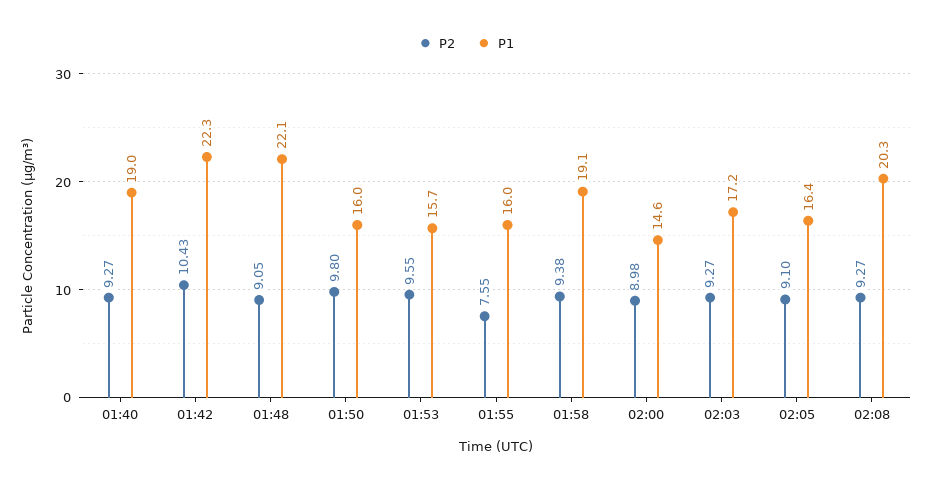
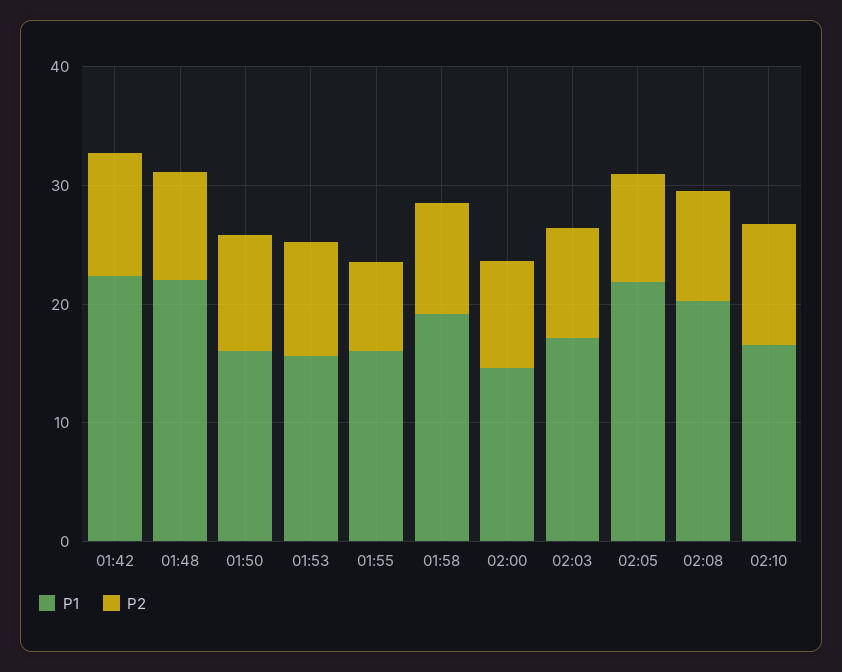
P2, 01:40: 9.27 -> none
P1, 01:40: 19 -> none
P1, 02:05: 16.4 -> 22
P1, 02:10: none -> 16
P2, 02:10: none -> 10

